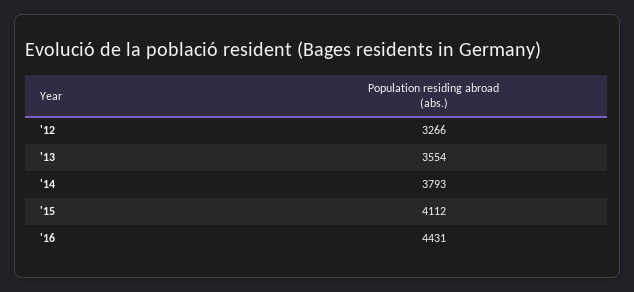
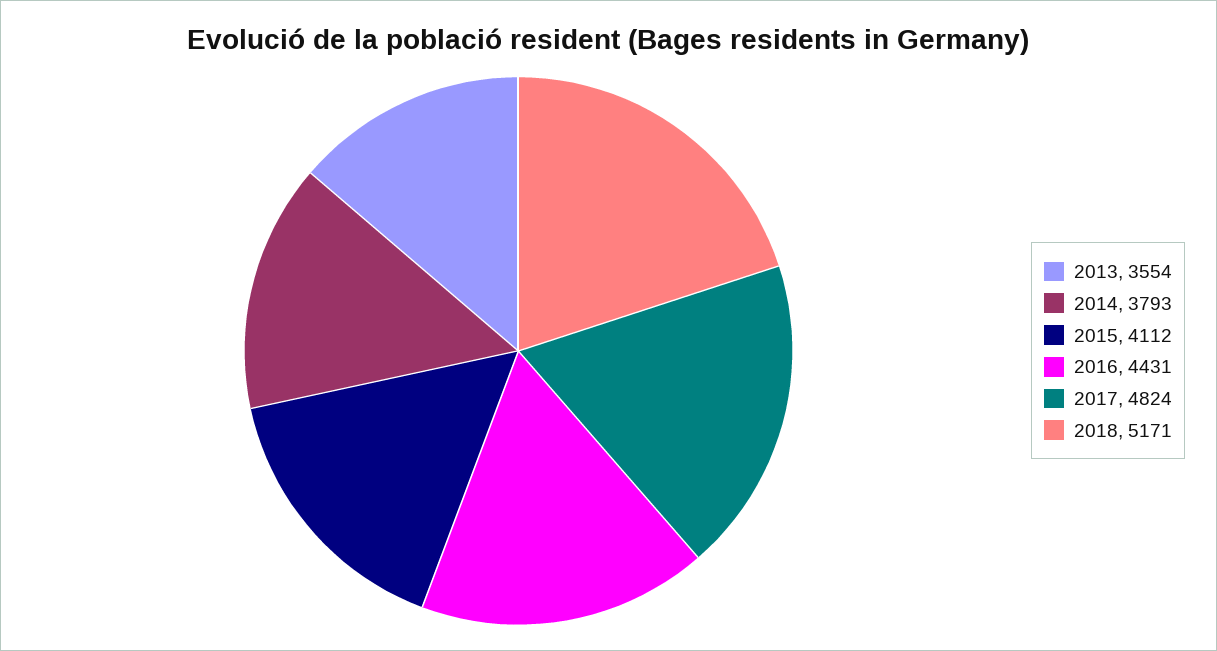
'12: 3266 -> none
2017: none -> 4824
2018: none -> 5171

